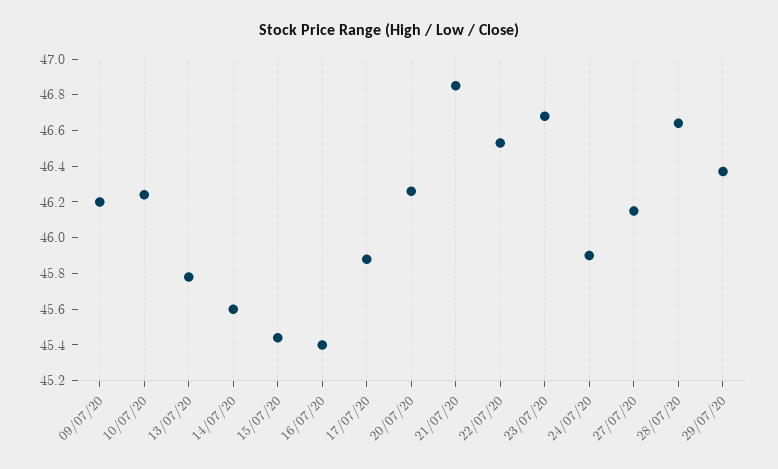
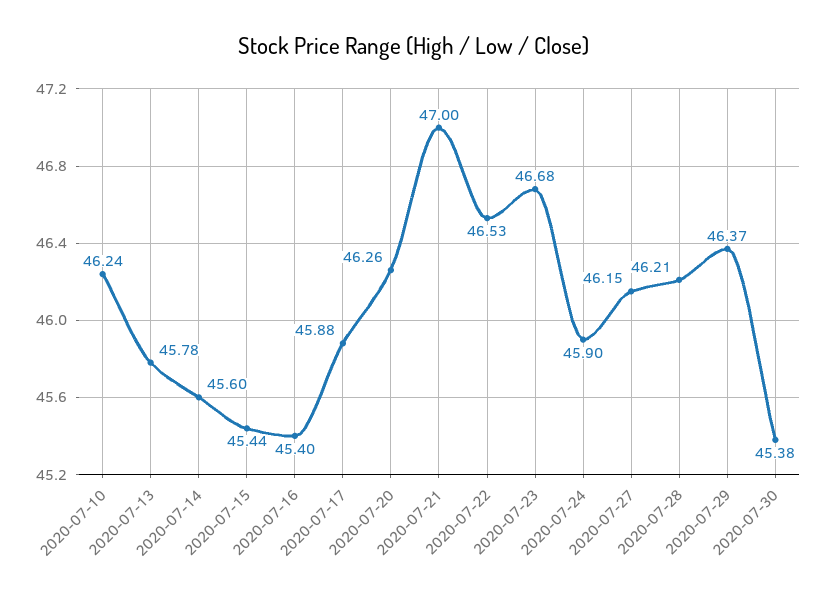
09/07/20: 46.2 -> none
21/07/20: 46.85 -> 47
28/07/20: 46.65 -> 46.21
2020-07-30: none -> 45.38

